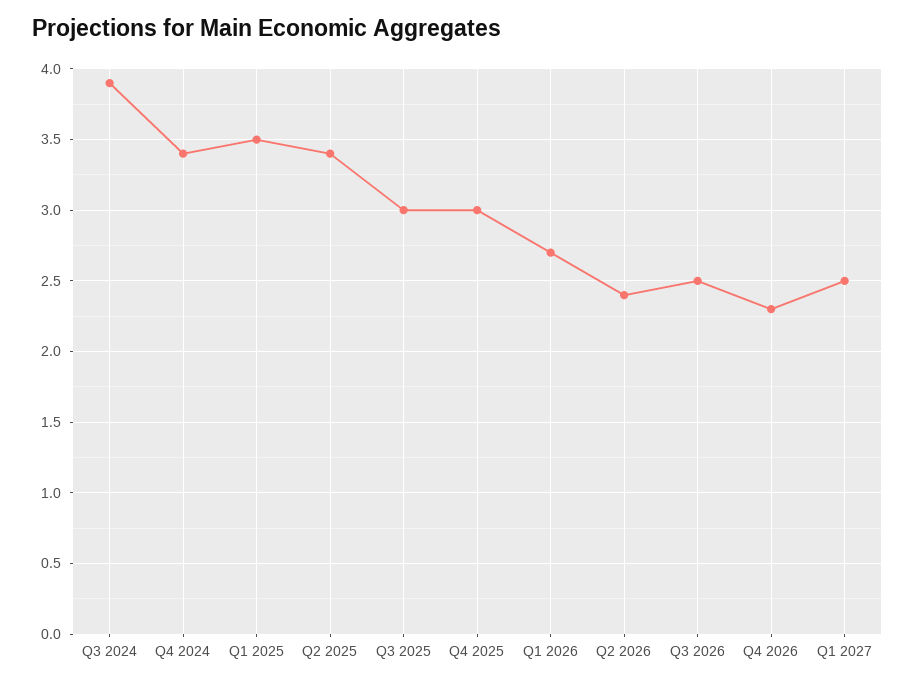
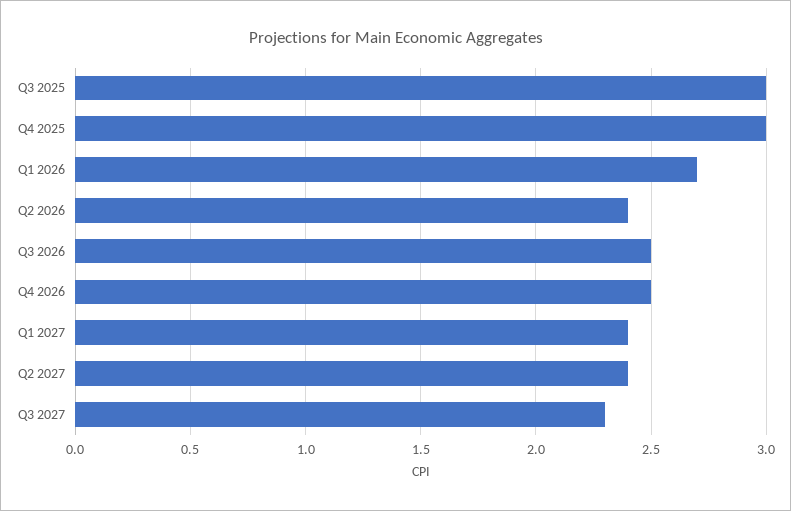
Q3 2024: 3.9 -> none
Q4 2024: 3.4 -> none
Q1 2025: 3.5 -> none
Q2 2025: 3.4 -> none
Q4 2026: 2.3 -> 2.5
Q1 2027: 2.5 -> 2.4
Q2 2027: none -> 2.4
Q3 2027: none -> 2.3

